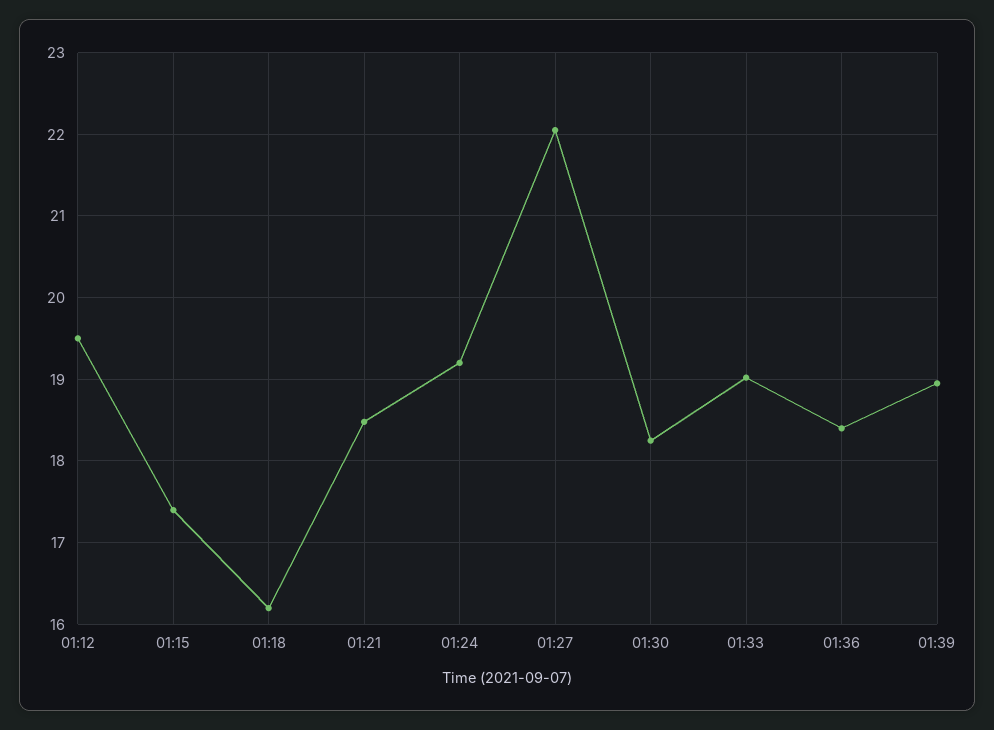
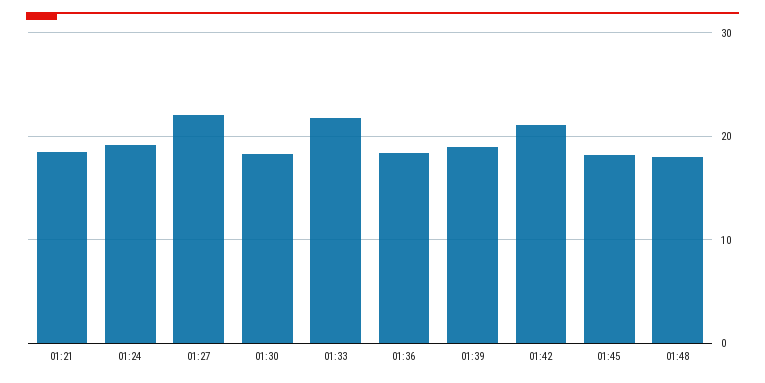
01:12: 19.5 -> none
01:15: 17.4 -> none
01:18: 16.2 -> none
01:33: 19 -> 22
01:42: none -> 21
01:45: none -> 18
01:48: none -> 18

